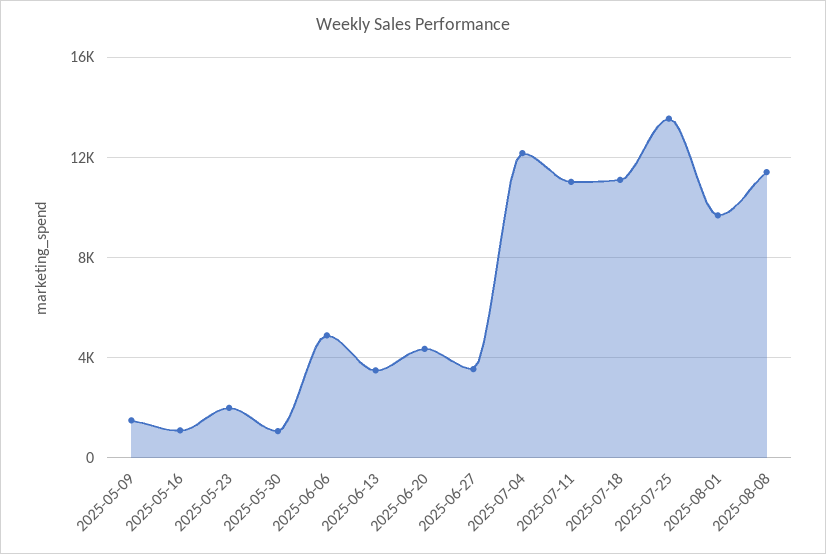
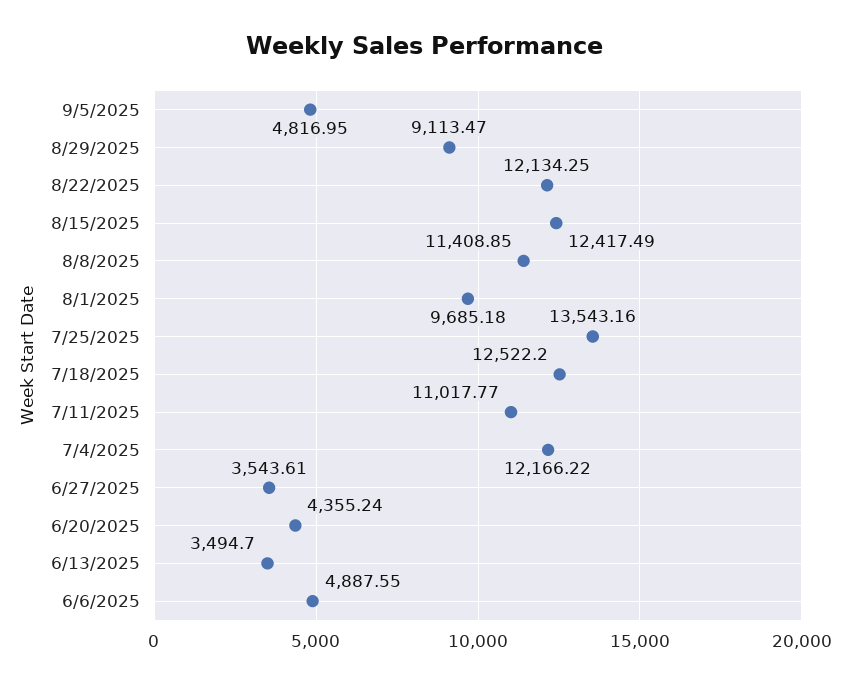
2025-05-09: 1500 -> none
2025-05-16: 1000 -> none
2025-05-23: 2000 -> none
2025-05-30: 1000 -> none
2025-07-18: 11000 -> 12522.2
9/5/2025: none -> 4816.95
8/29/2025: none -> 9113.47
8/22/2025: none -> 12134.25
8/15/2025: none -> 12417.49

